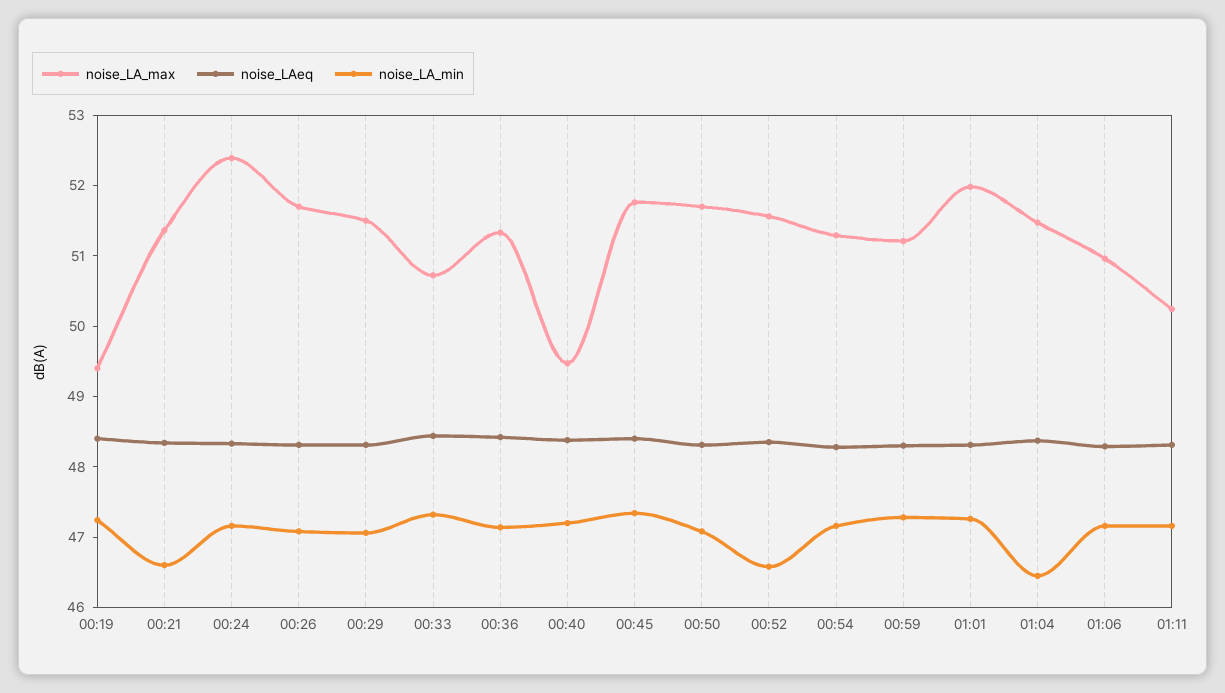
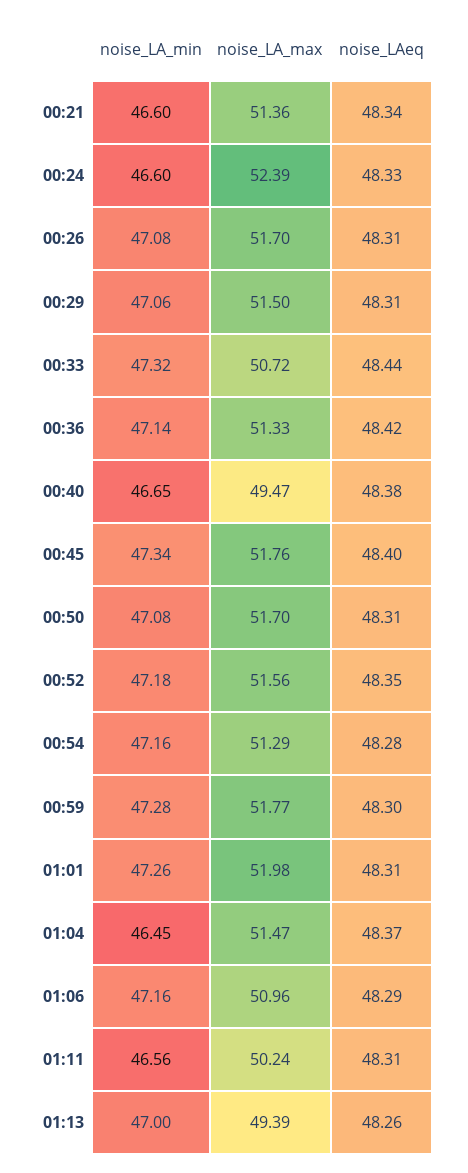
noise_LA_max, 00:19: 49.4 -> none
noise_LAeq, 00:19: 48.4 -> none
noise_LA_min, 00:19: 47.2 -> none
noise_LA_min, 00:24: 47.2 -> 46.6
noise_LA_min, 00:40: 47.2 -> 46.65
noise_LA_min, 00:52: 46.6 -> 47.18
noise_LA_max, 00:59: 51.2 -> 51.77
noise_LA_min, 01:11: 47.2 -> 46.56
noise_LA_min, 01:13: none -> 47
noise_LA_max, 01:13: none -> 49.39
noise_LAeq, 01:13: none -> 48.26

